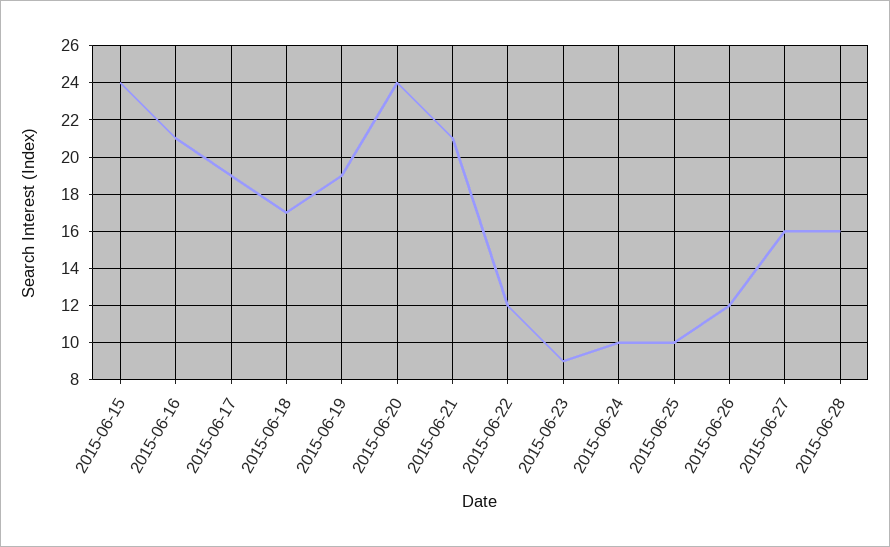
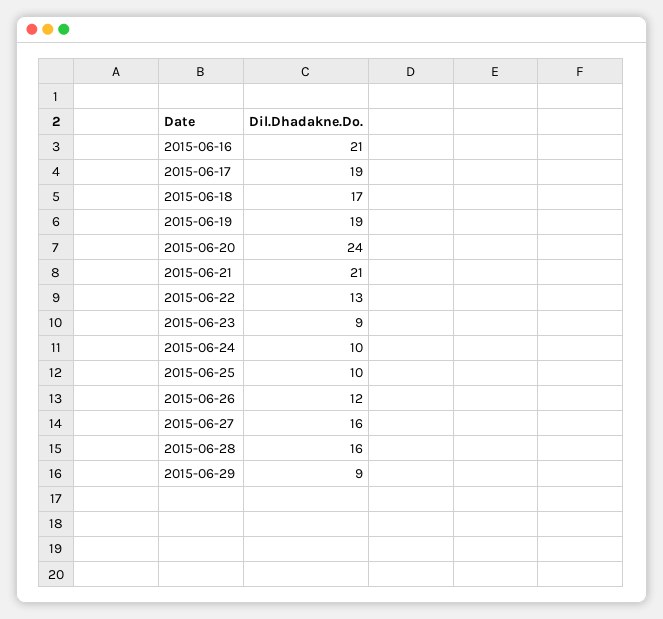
2015-06-15: 24 -> none
2015-06-22: 12 -> 13
2015-06-29: none -> 9

